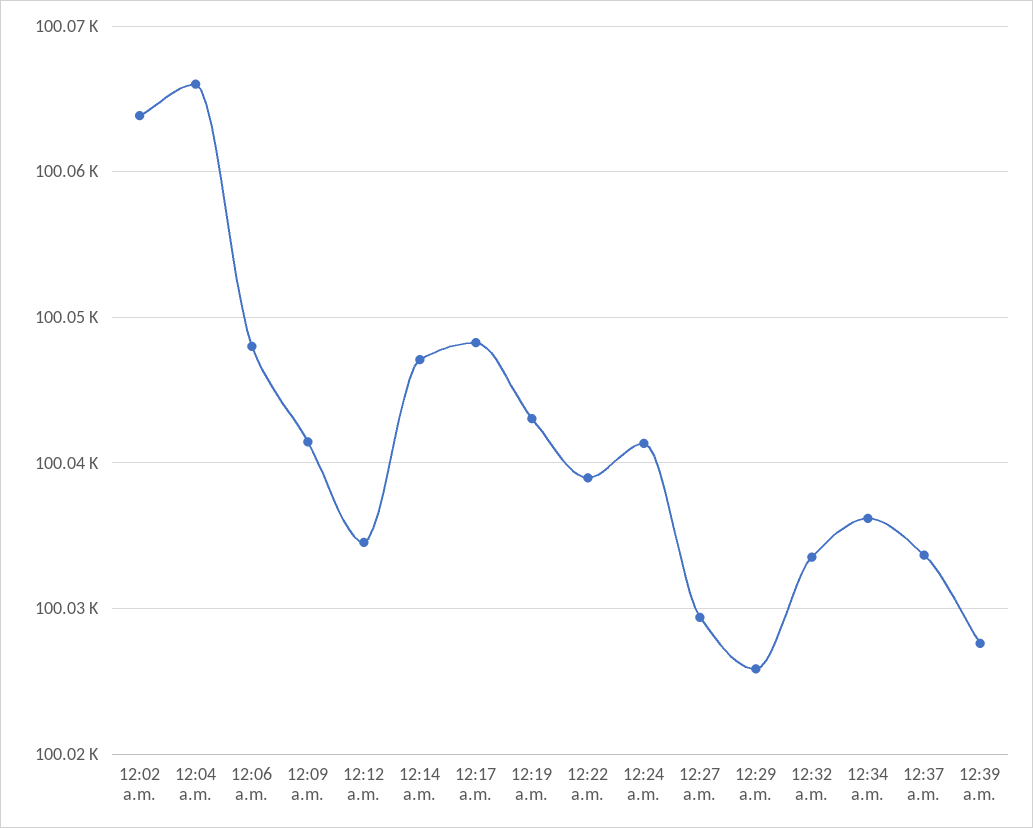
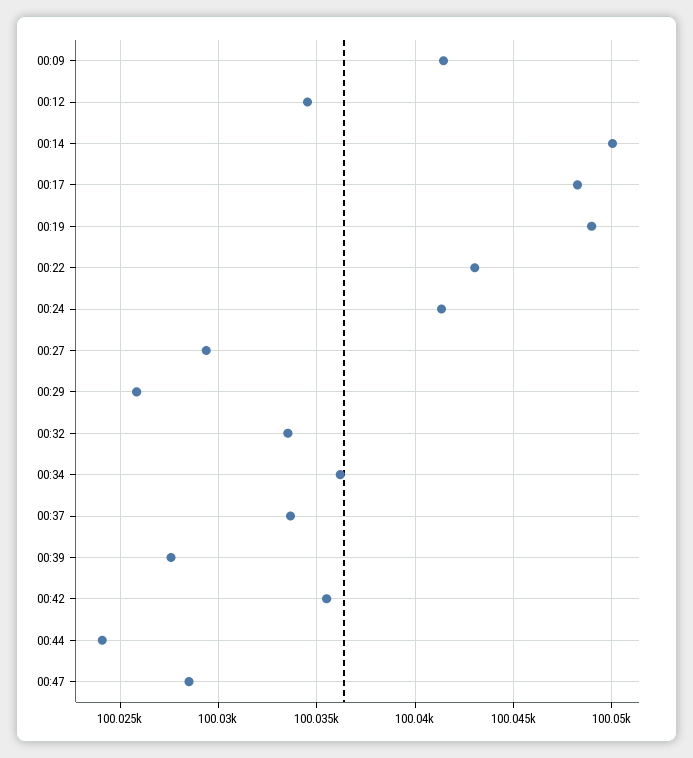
12:02 a.m.: 100064 -> none
12:04 a.m.: 100066 -> none
12:06 a.m.: 100048 -> none
12:14 a.m.: 100047 -> 100050
12:19 a.m.: 100043 -> 100049
12:22 a.m.: 100039 -> 100043
00:42: none -> 100035.5
00:44: none -> 100024
00:47: none -> 100028.5

